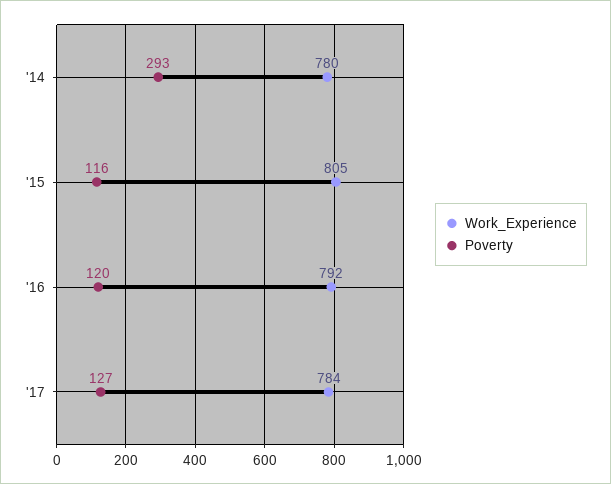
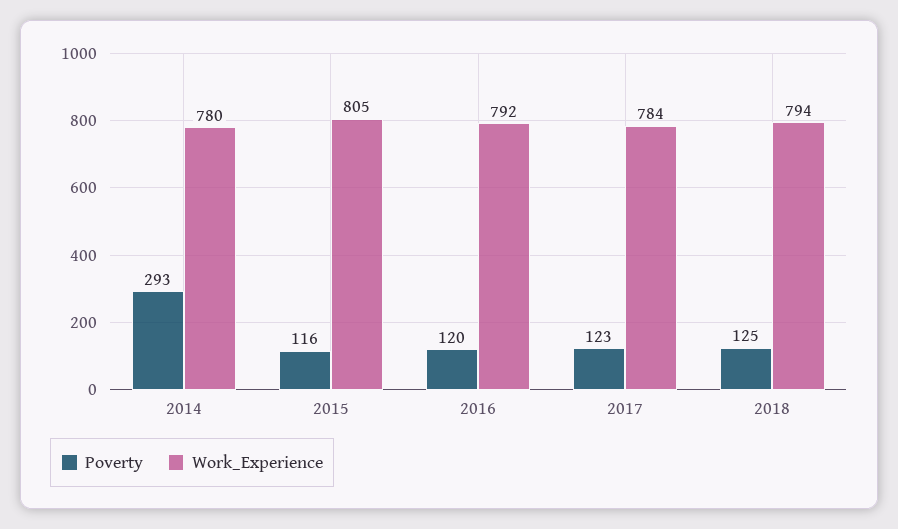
Poverty, '17: 127 -> 123
Poverty, 2018: none -> 125
Work_Experience, 2018: none -> 794

